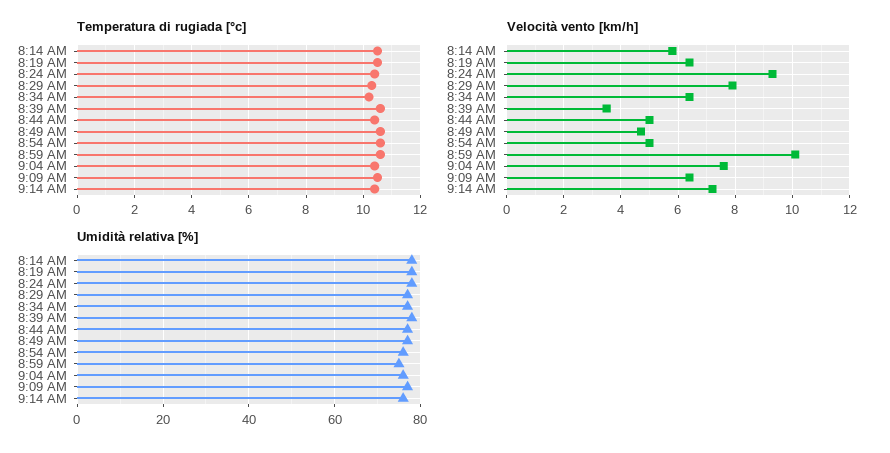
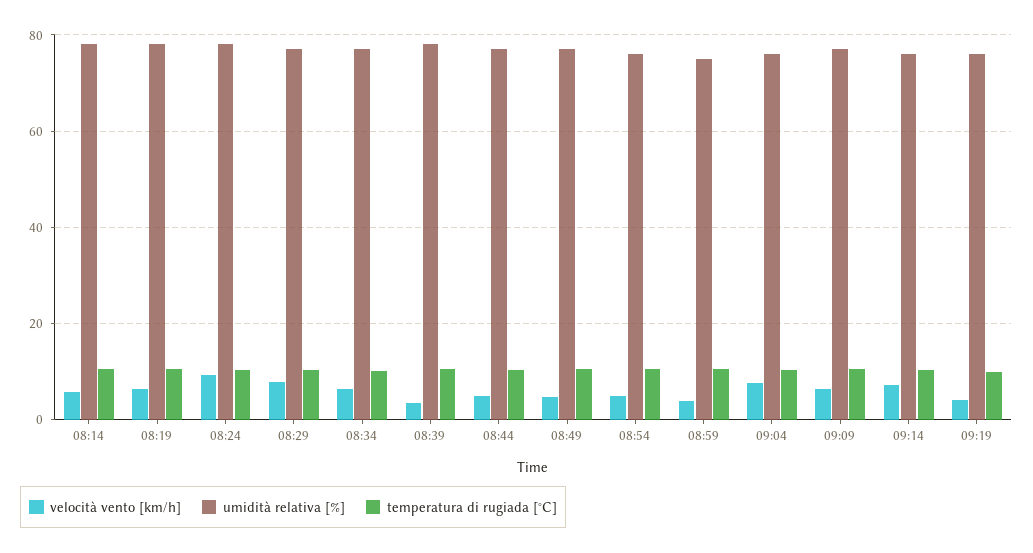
Velocità vento [km/h], 8:59 AM: 10 -> 4
Velocità vento [km/h], 09:19: none -> 4
Umidità relativa [%], 09:19: none -> 76
Temperatura di rugiada [°c], 09:19: none -> 10

